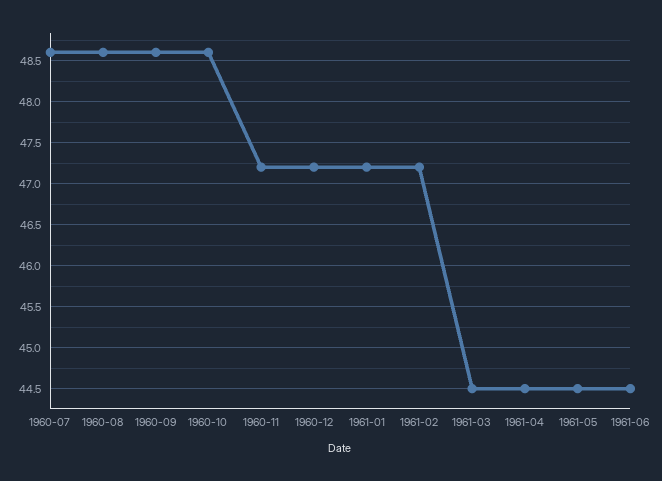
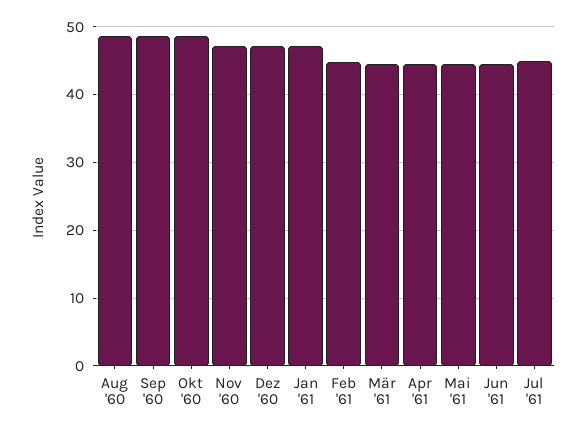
1960-07: 48.6 -> none
1961-02: 47.2 -> 45
Jul '61: none -> 45

